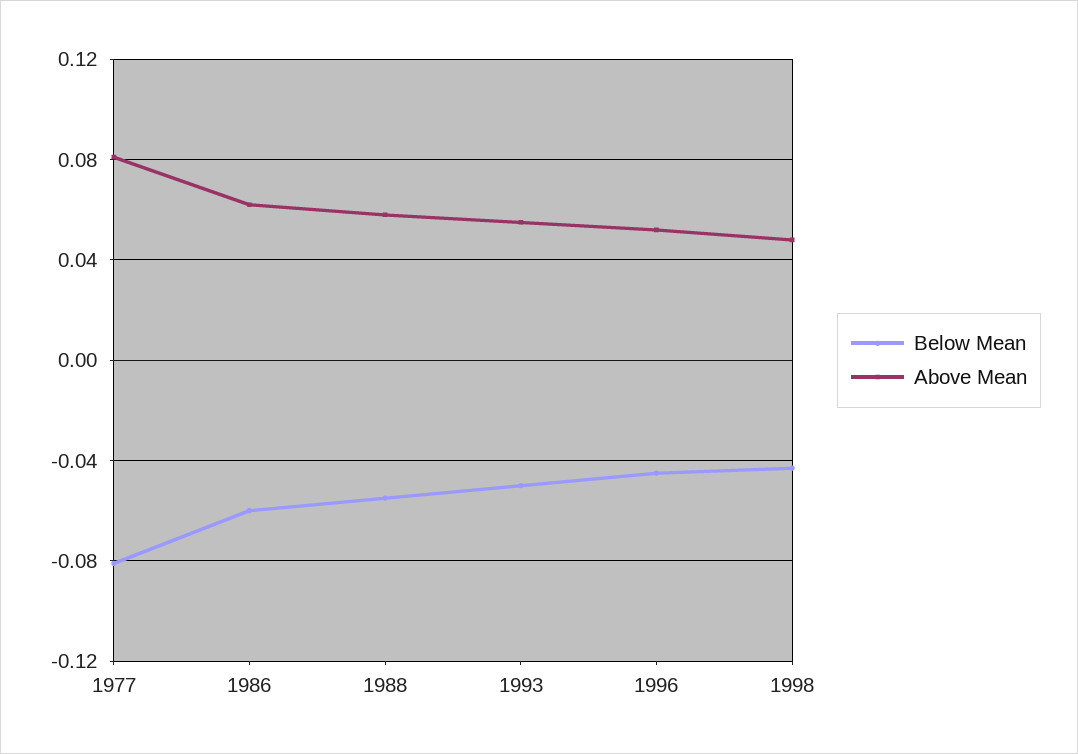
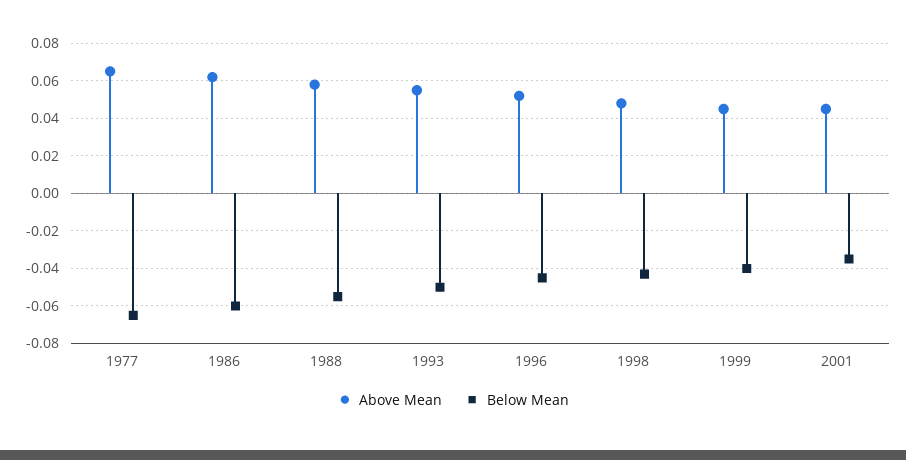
Below Mean, 1977: -0.08 -> -0.065
Above Mean, 1977: 0.08 -> 0.065
Above Mean, 1999: none -> 0.045
Below Mean, 1999: none -> -0.04
Above Mean, 2001: none -> 0.045
Below Mean, 2001: none -> -0.035

